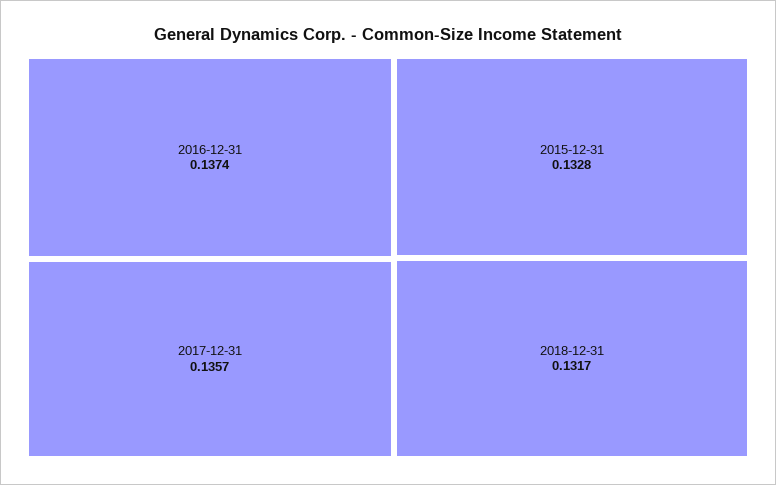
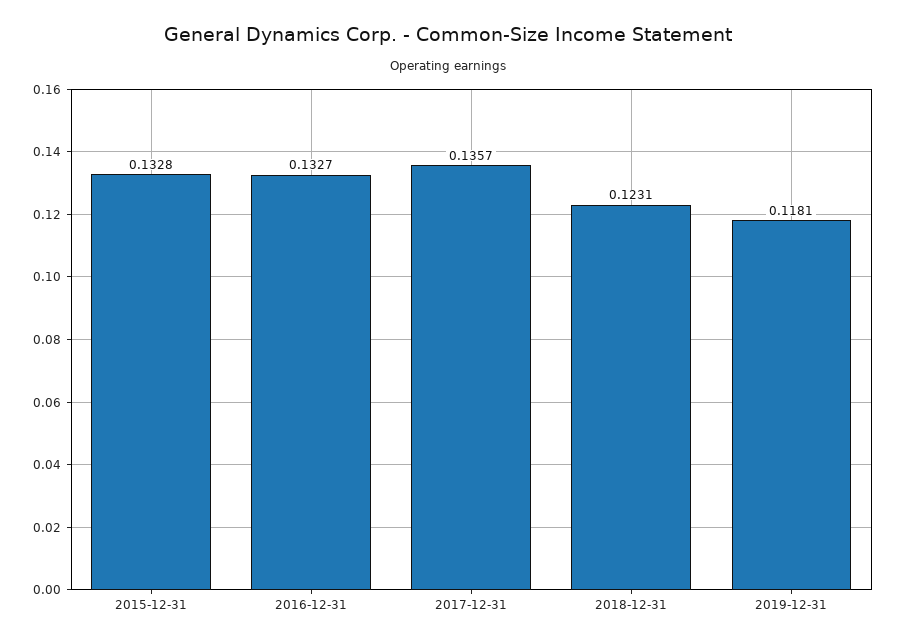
2016-12-31: 0.1374 -> 0.1327
2018-12-31: 0.1317 -> 0.1231
2019-12-31: none -> 0.1181

